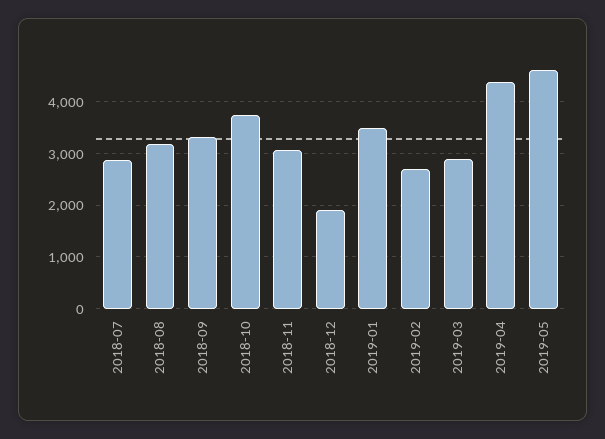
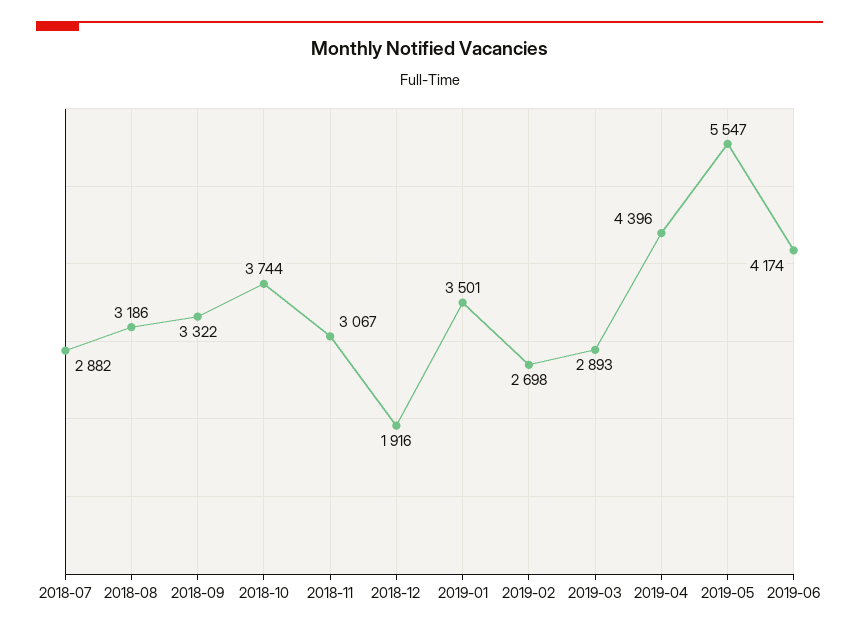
2019-05: 4600 -> 5547
2019-06: none -> 4174

